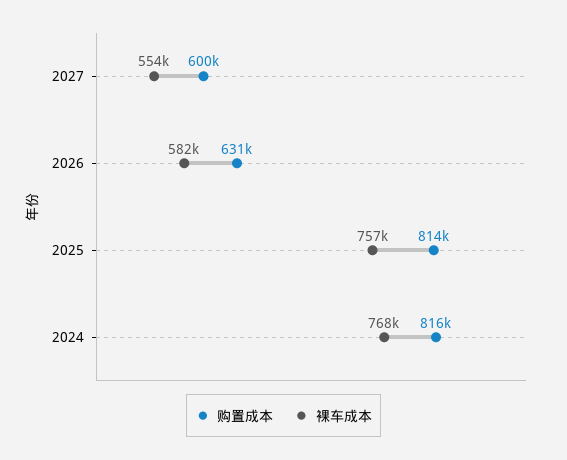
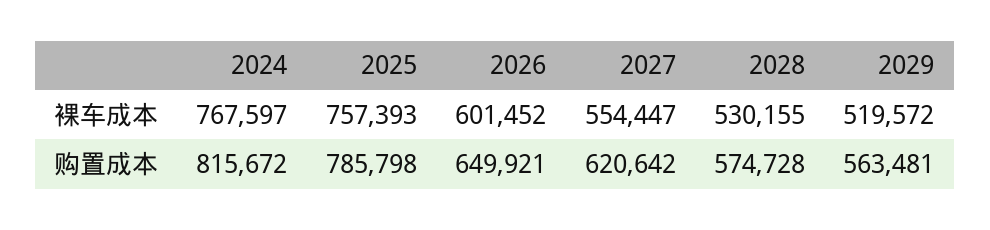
购置成本, 2027: 600000 -> 620642
购置成本, 2026: 631000 -> 649921
裸车成本, 2026: 582000 -> 601452
购置成本, 2025: 814000 -> 785798
裸车成本, 2028: none -> 530155
裸车成本, 2029: none -> 519572
购置成本, 2028: none -> 574728
购置成本, 2029: none -> 563481

